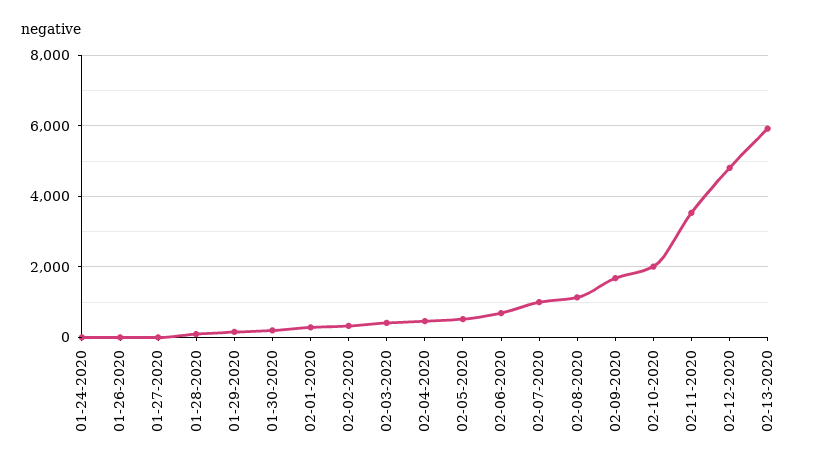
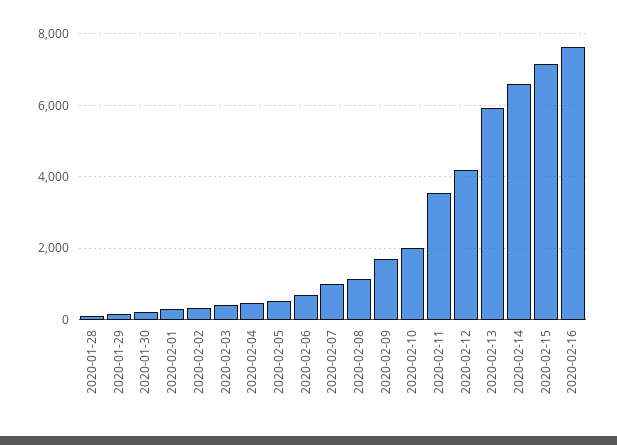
01-24-2020: 0 -> none
01-26-2020: 0 -> none
01-27-2020: 0 -> none
02-12-2020: 4800 -> 4200
2020-02-14: none -> 6600
2020-02-15: none -> 7200
2020-02-16: none -> 7600

